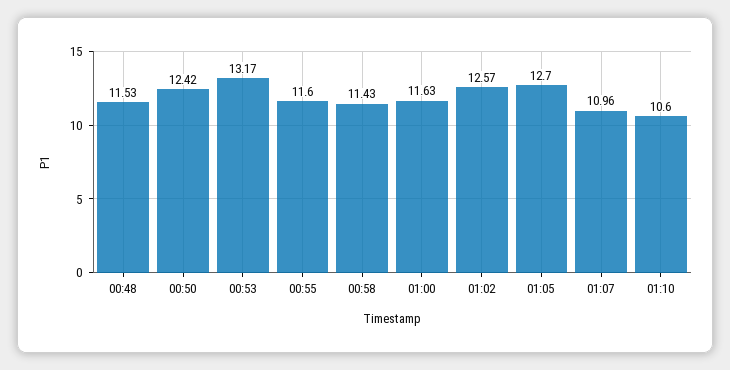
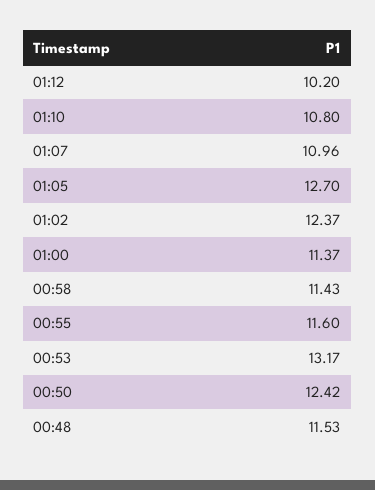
01:00: 11.63 -> 11.37
01:02: 12.57 -> 12.37
01:10: 10.6 -> 10.8
01:12: none -> 10.2

